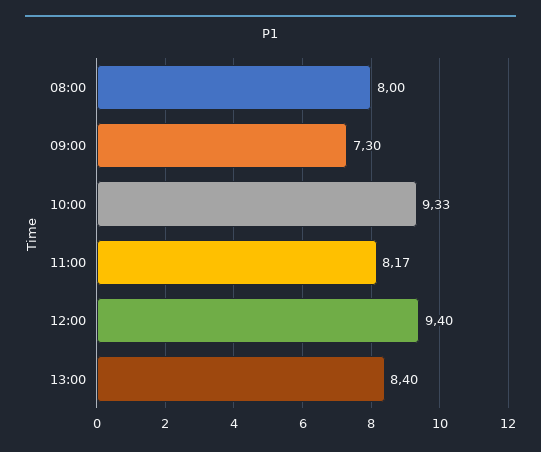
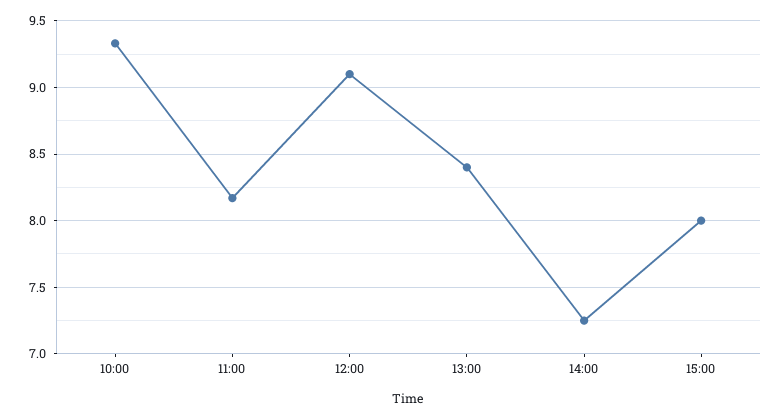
08:00: 8 -> none
09:00: 7.3 -> none
12:00: 9.4 -> 9.1
14:00: none -> 7.25
15:00: none -> 8

